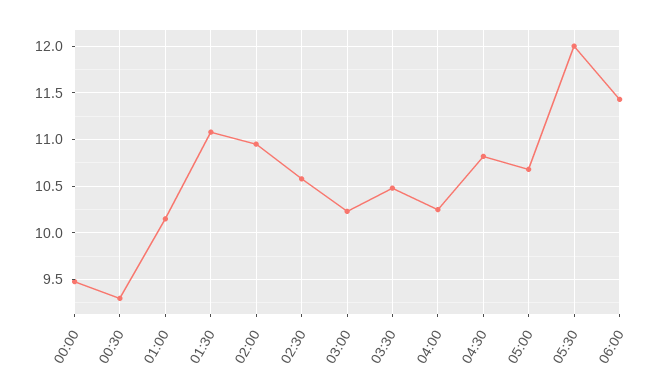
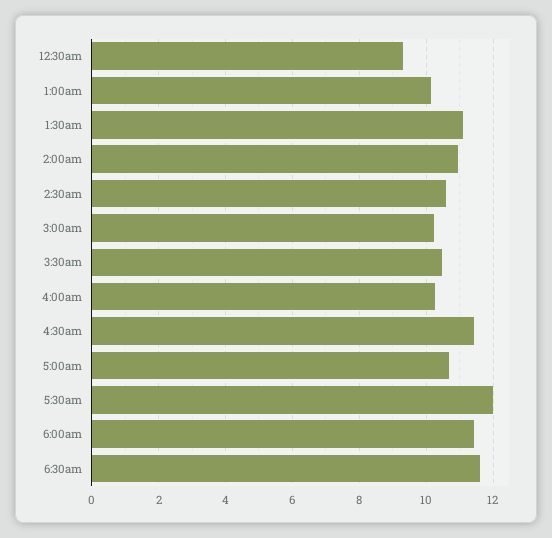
00:00: 9.5 -> none
04:30: 10.8 -> 11.4
6:30am: none -> 11.6

